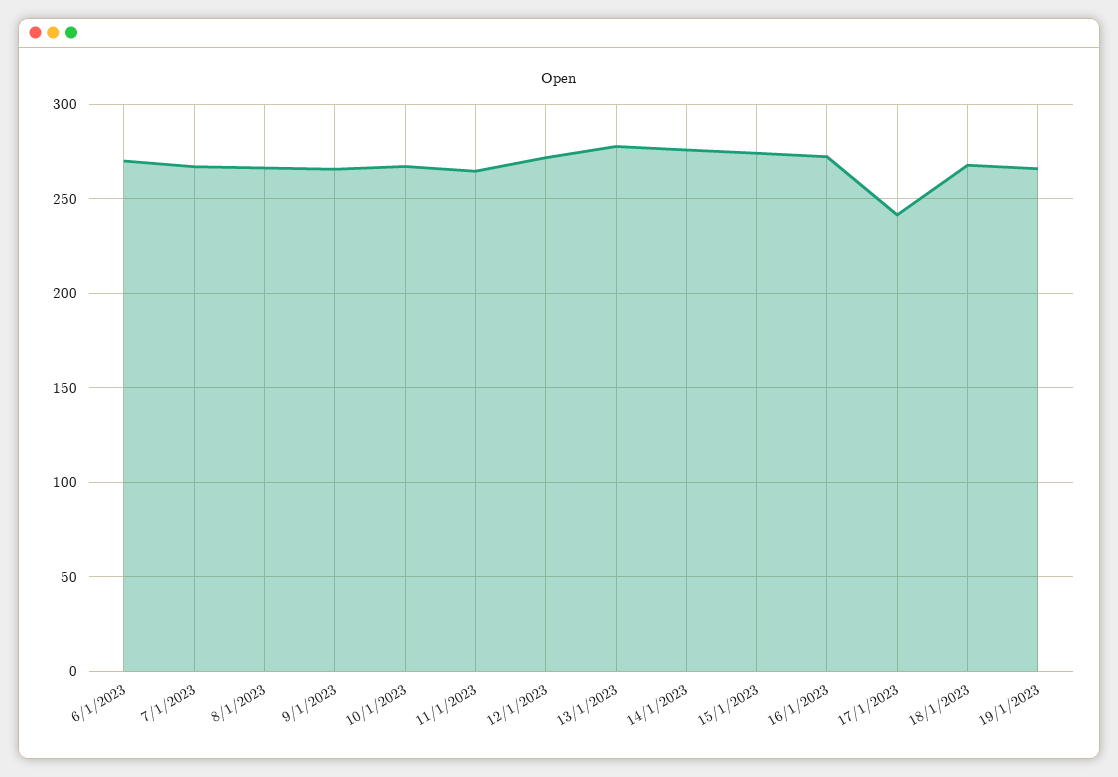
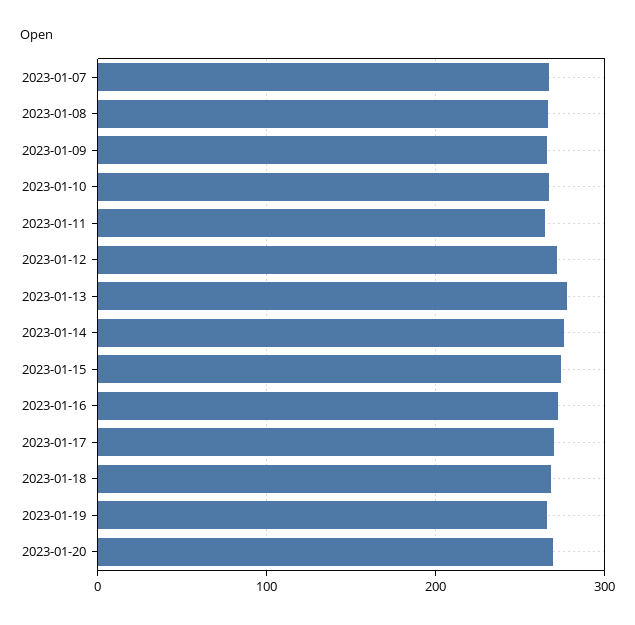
6/1/2023: 270 -> none
17/1/2023: 240 -> 270
2023-01-20: none -> 270

